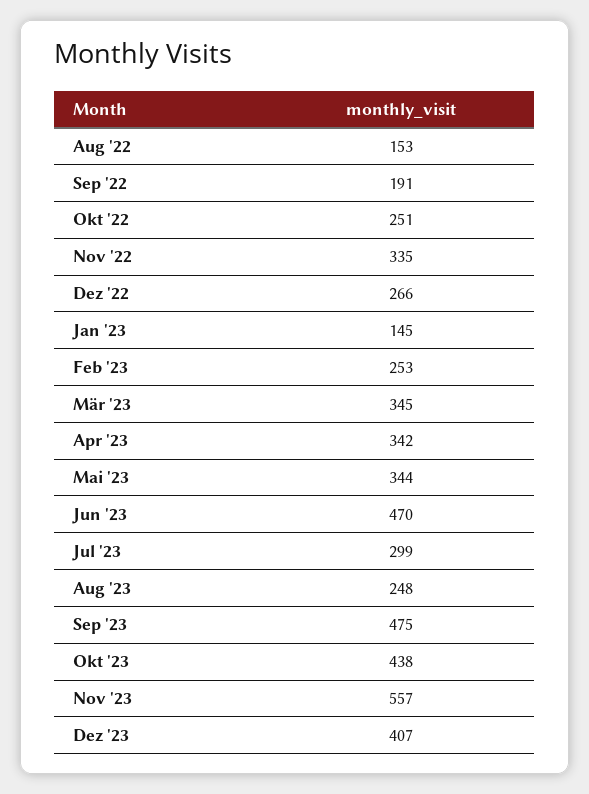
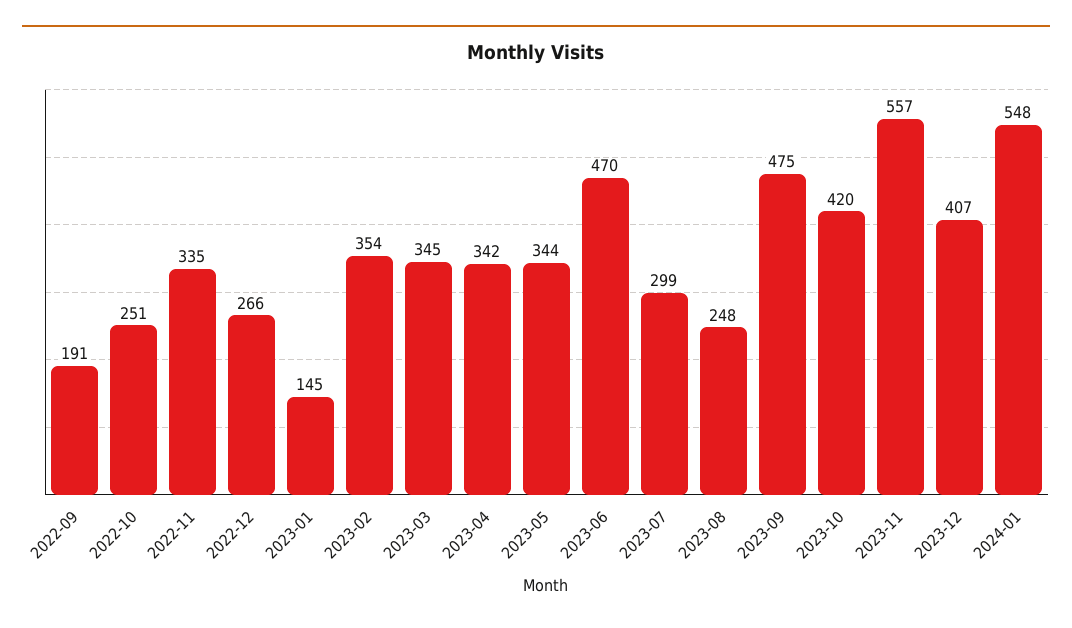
Aug '22: 153 -> none
Feb '23: 253 -> 354
Okt '23: 438 -> 420
2024-01: none -> 548

